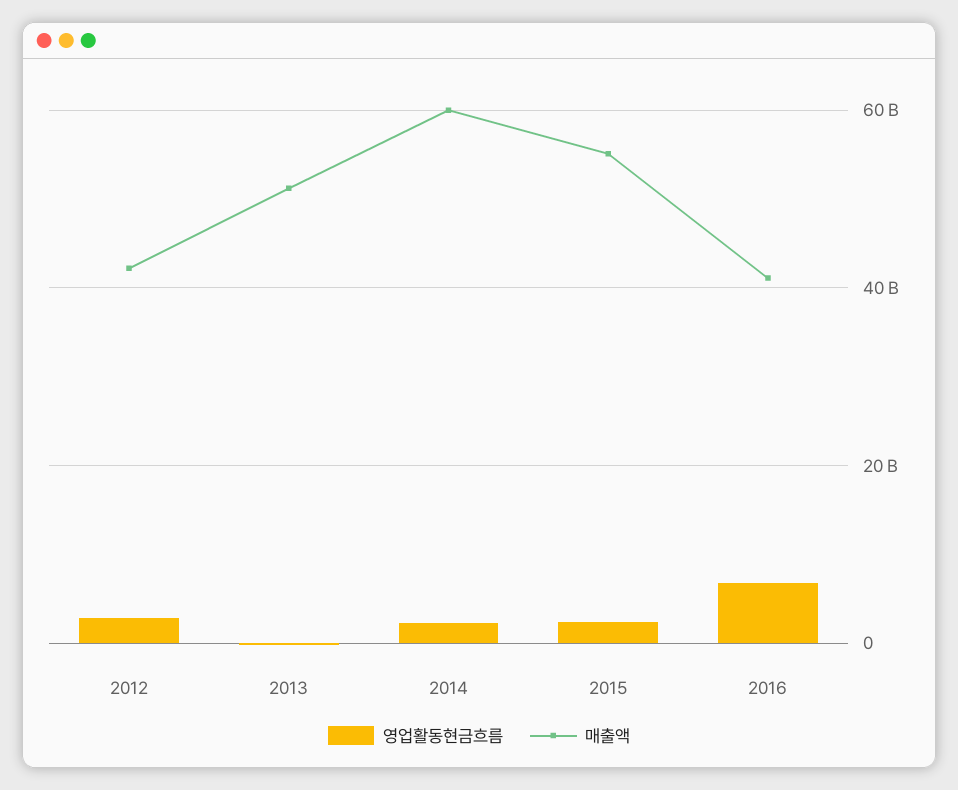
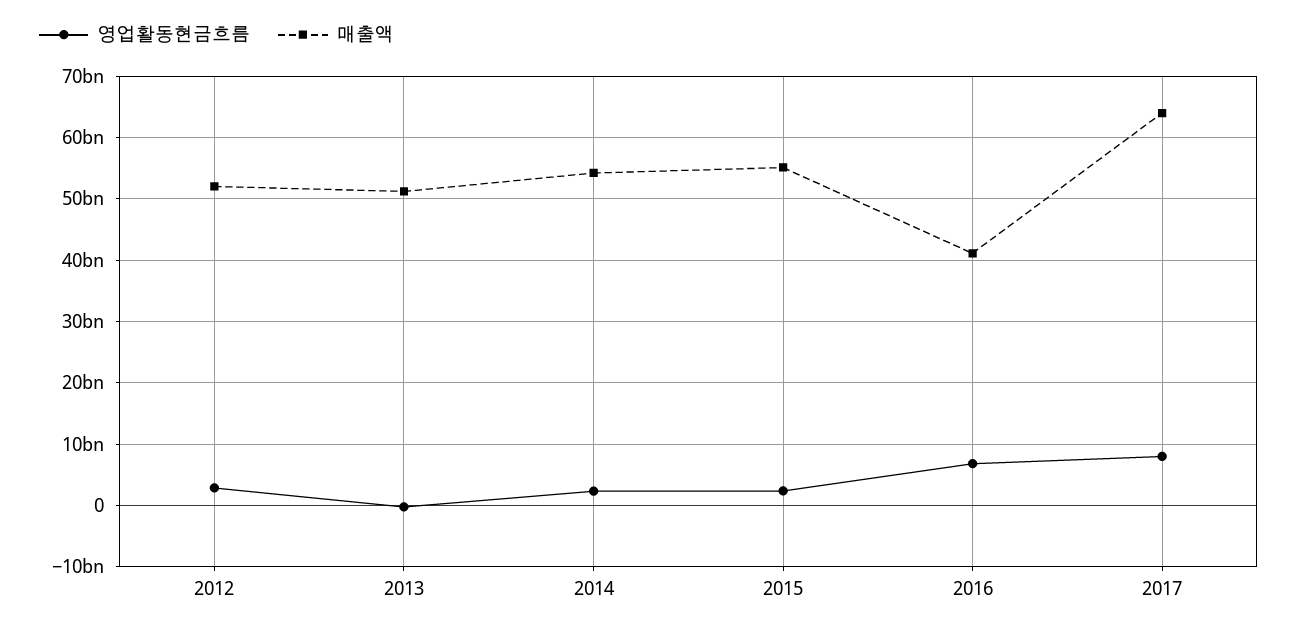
매출액, 2012: 42000000000 -> 52000000000
매출액, 2014: 60000000000 -> 54000000000
영업활동현금흐름, 2017: none -> 8000000000
매출액, 2017: none -> 64000000000

